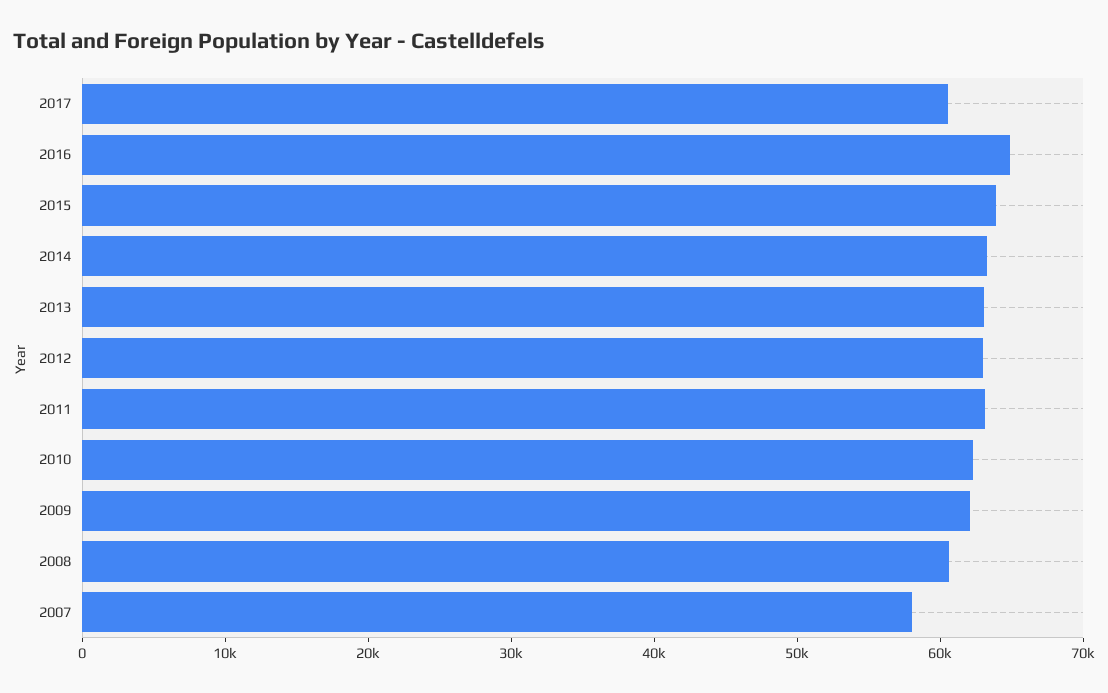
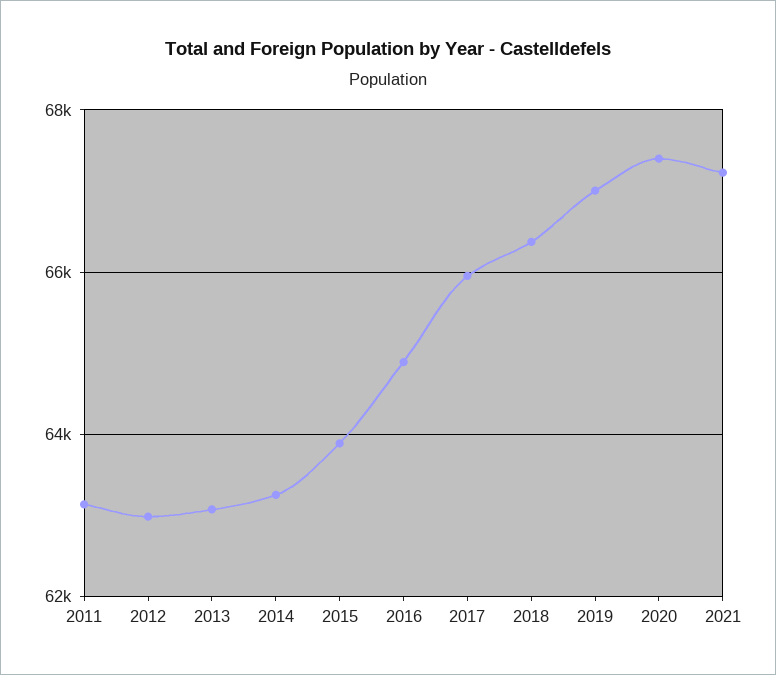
2017: 60000 -> 66000
2010: 62000 -> none
2009: 62000 -> none
2008: 60000 -> none
2007: 58000 -> none
2018: none -> 66400
2019: none -> 67000
2020: none -> 67400
2021: none -> 67200

